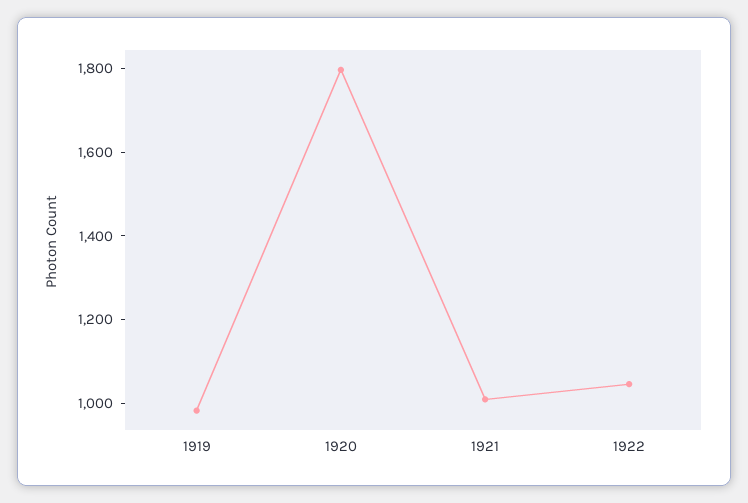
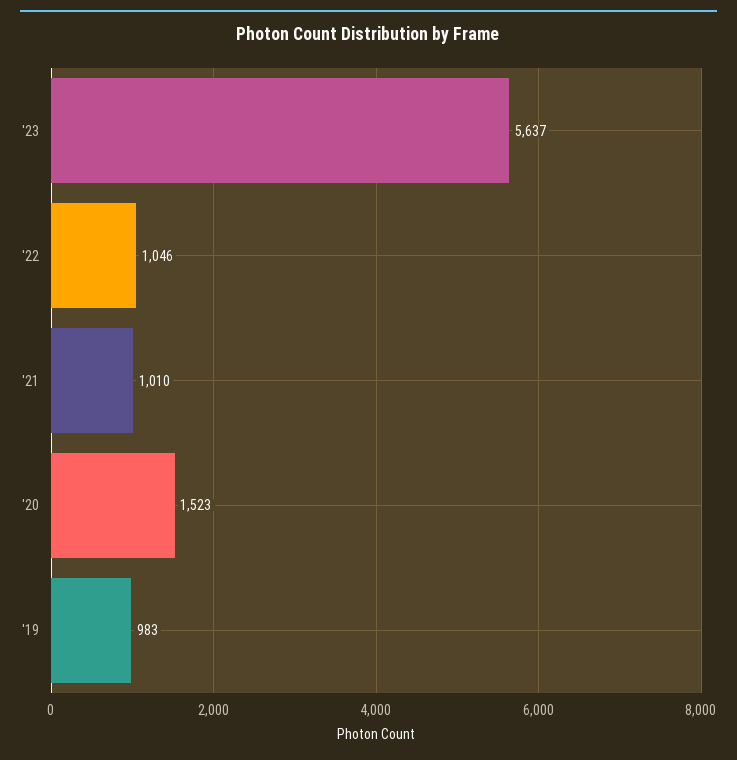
1920: 1800 -> 1523
'23: none -> 5637

